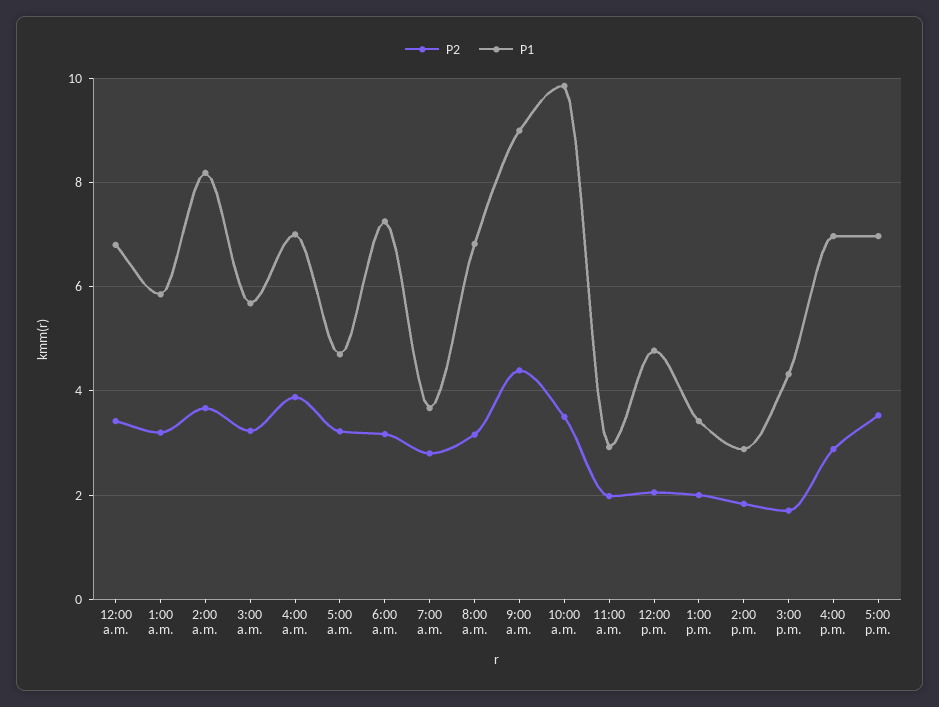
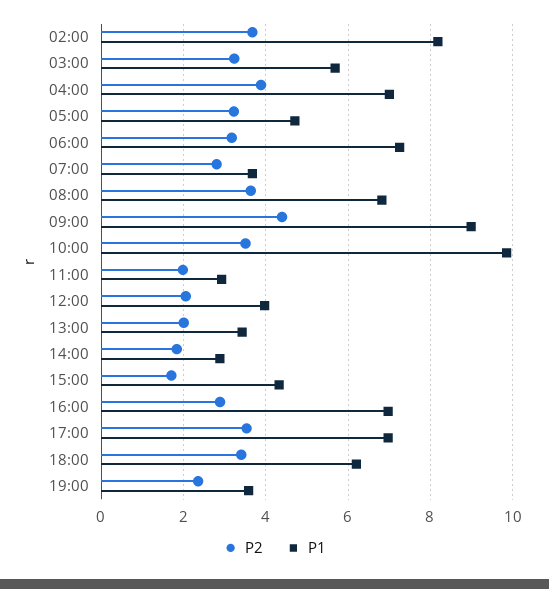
P2, 12:00 a.m.: 3.4 -> none
P1, 12:00 a.m.: 6.8 -> none
P2, 1:00 a.m.: 3.2 -> none
P1, 1:00 a.m.: 5.8 -> none
P2, 8:00 a.m.: 3.2 -> 3.6
P1, 12:00 p.m.: 4.8 -> 4
P2, 18:00: none -> 3.4
P1, 18:00: none -> 6.2
P2, 19:00: none -> 2.4
P1, 19:00: none -> 3.6

